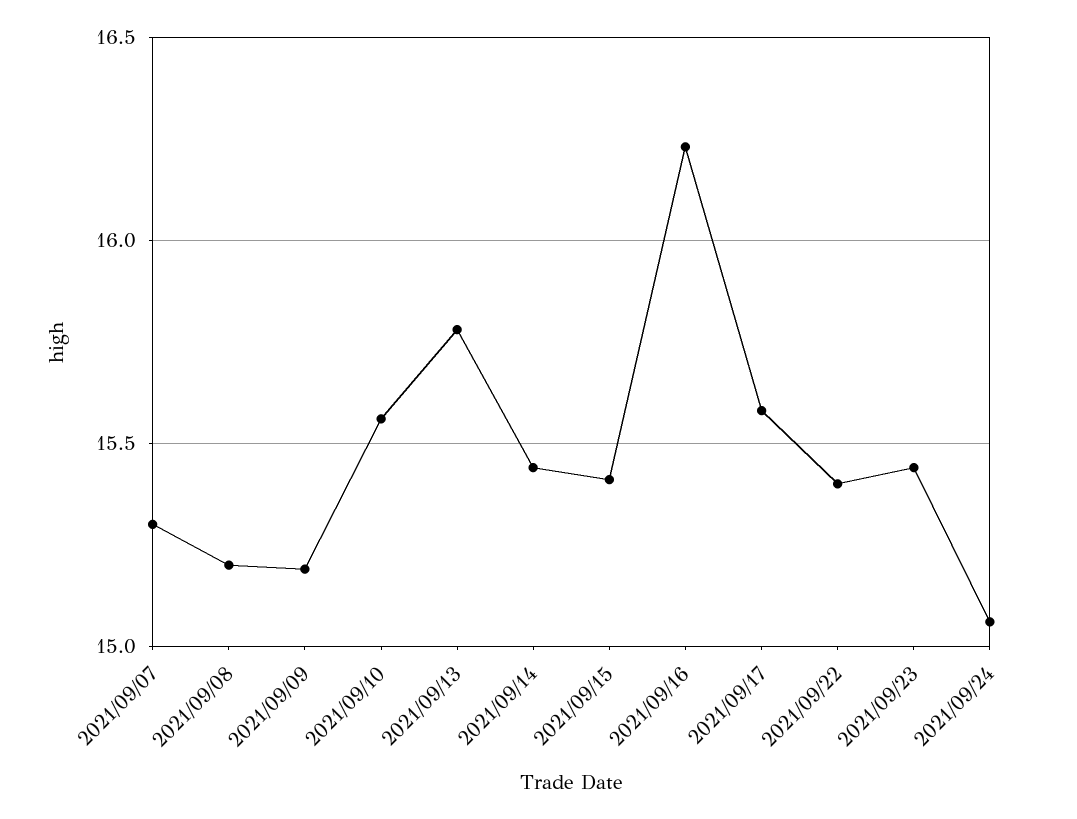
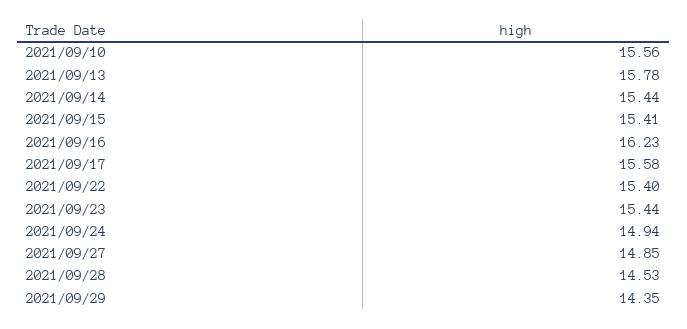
2021/09/07: 15.3 -> none
2021/09/08: 15.2 -> none
2021/09/09: 15.2 -> none
2021/09/24: 15.05 -> 14.94
2021/09/27: none -> 14.85
2021/09/28: none -> 14.53
2021/09/29: none -> 14.35

